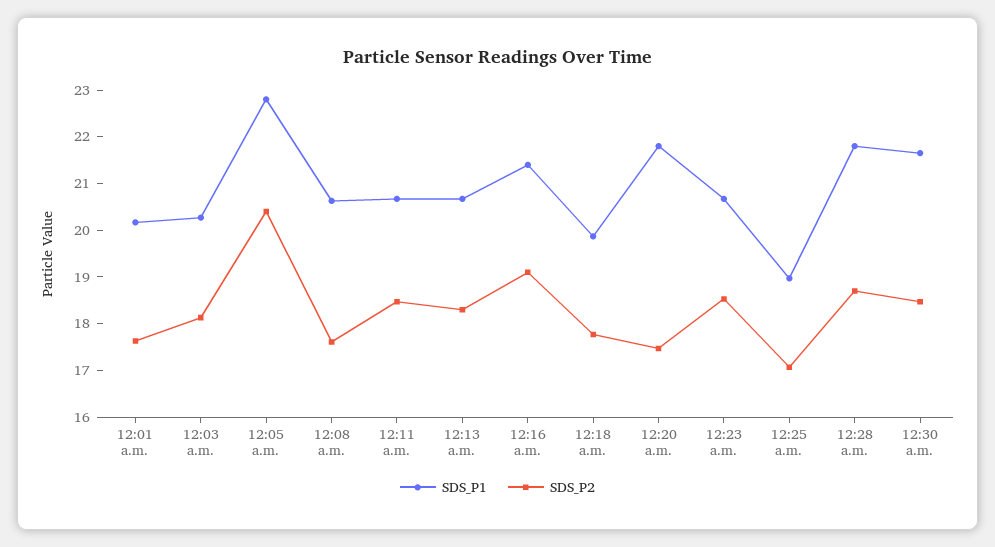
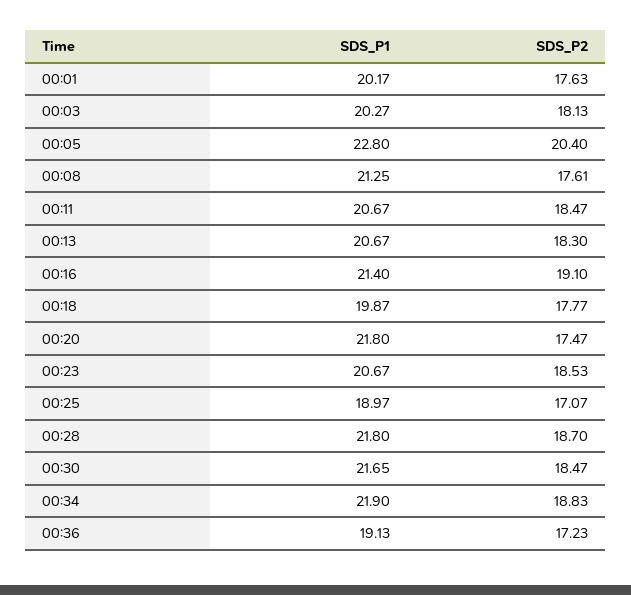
SDS_P1, 12:08 a.m.: 20.6 -> 21.25
SDS_P1, 00:34: none -> 21.9
SDS_P2, 00:34: none -> 18.83
SDS_P1, 00:36: none -> 19.13
SDS_P2, 00:36: none -> 17.23

